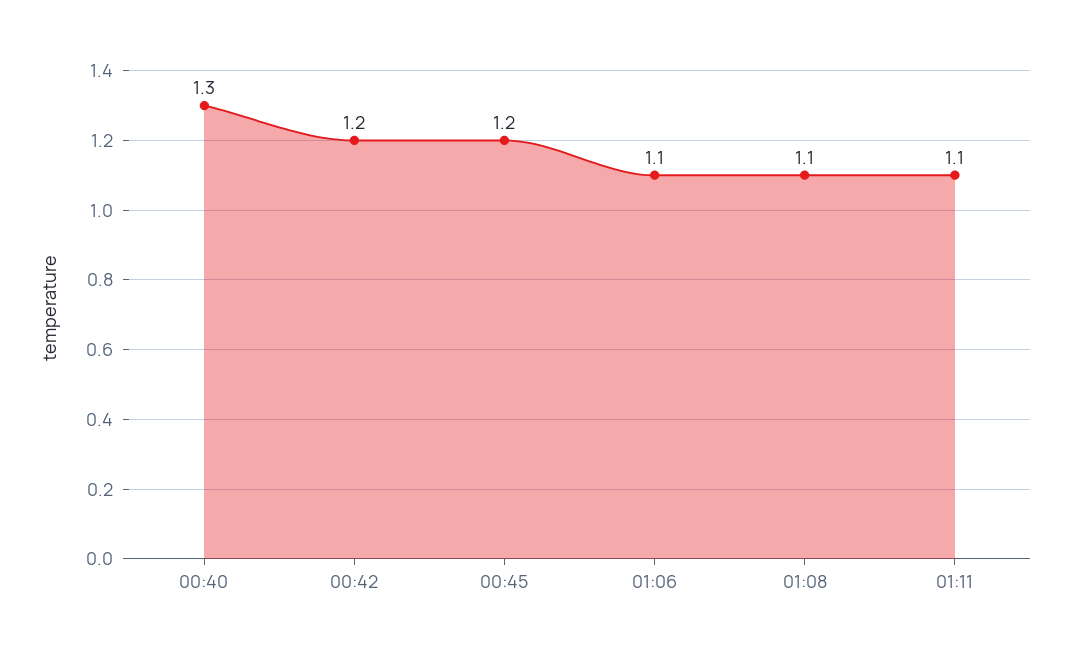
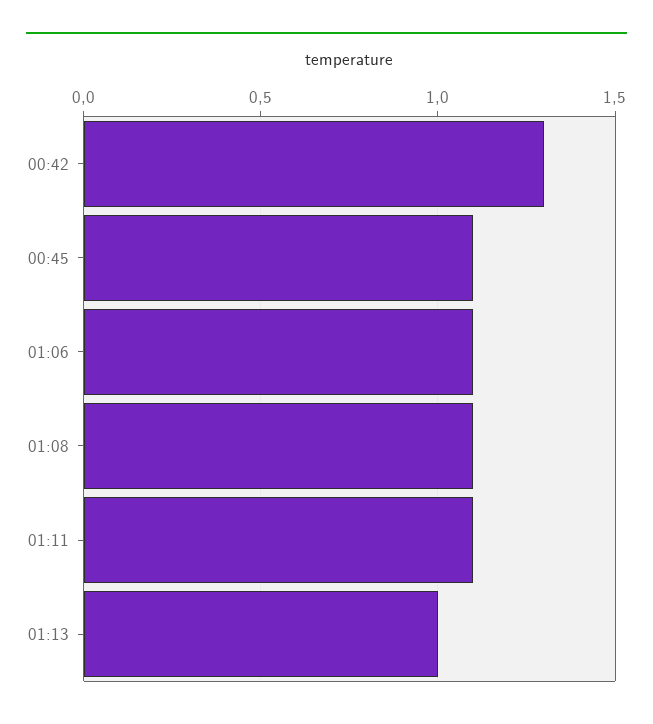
00:40: 1.3 -> none
00:42: 1.2 -> 1.3
00:45: 1.2 -> 1.1
01:13: none -> 1

